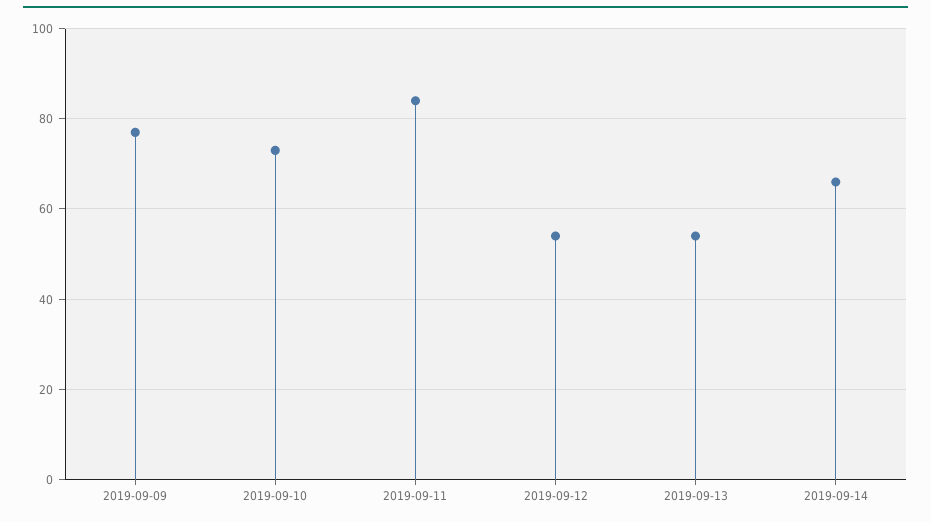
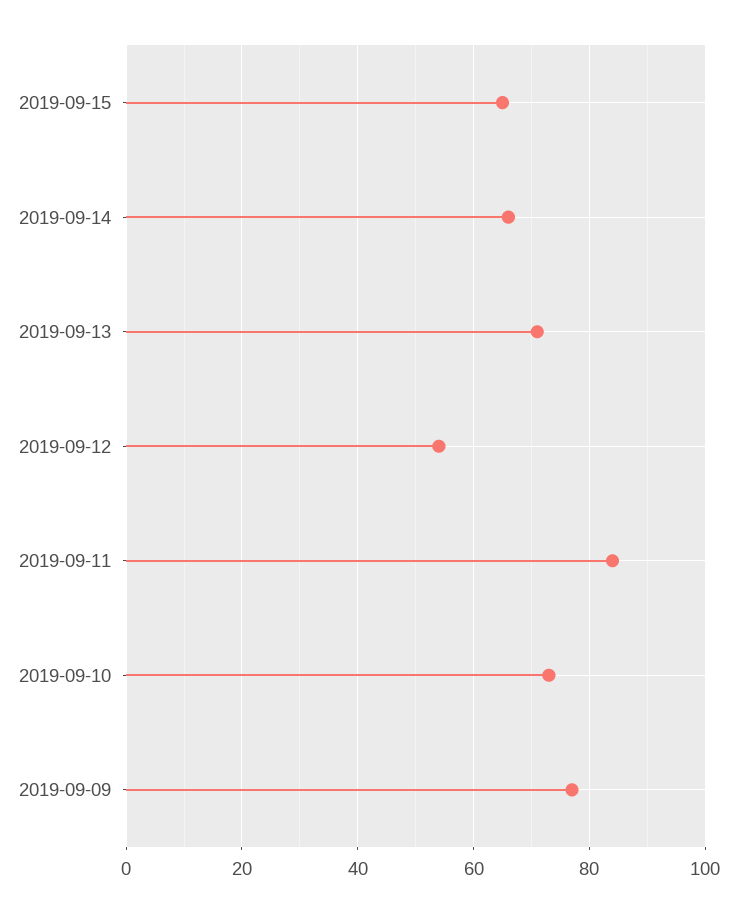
2019-09-13: 55 -> 70
2019-09-15: none -> 65

